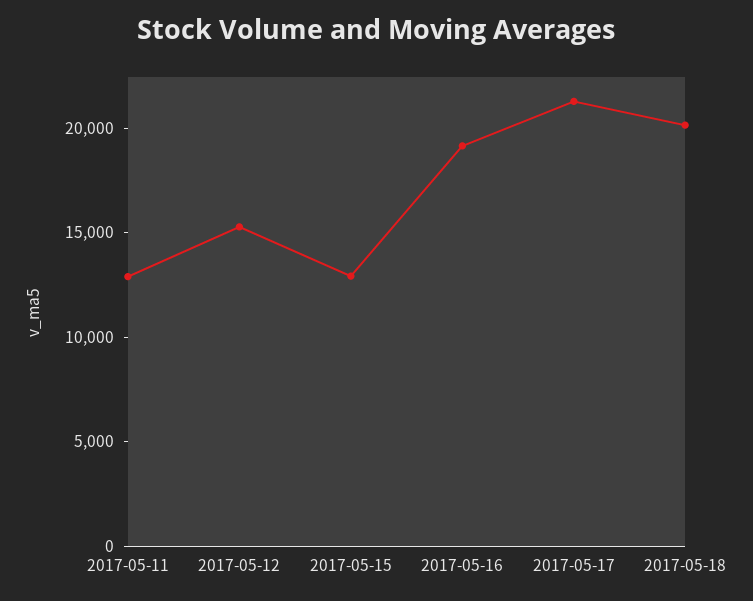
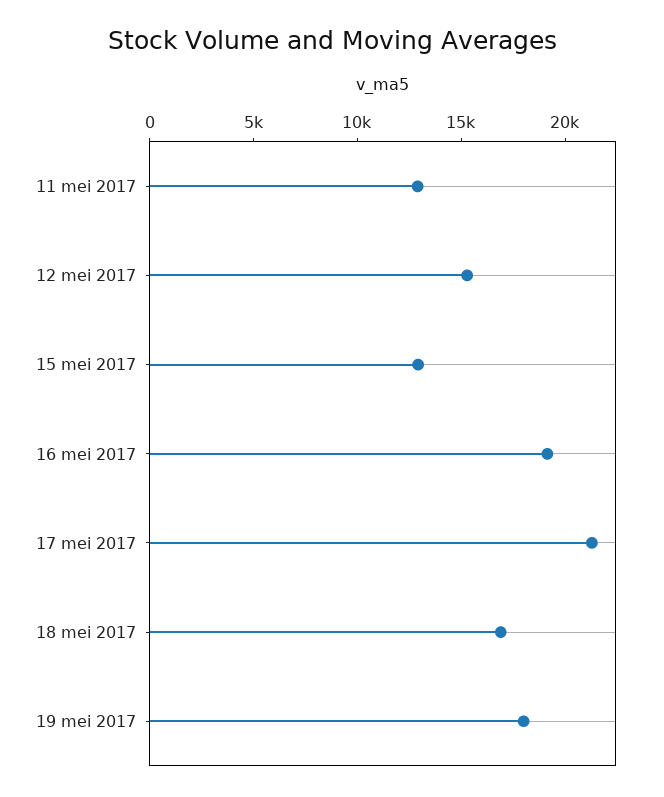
2017-05-18: 20000 -> 17000
19 mei 2017: none -> 18000

